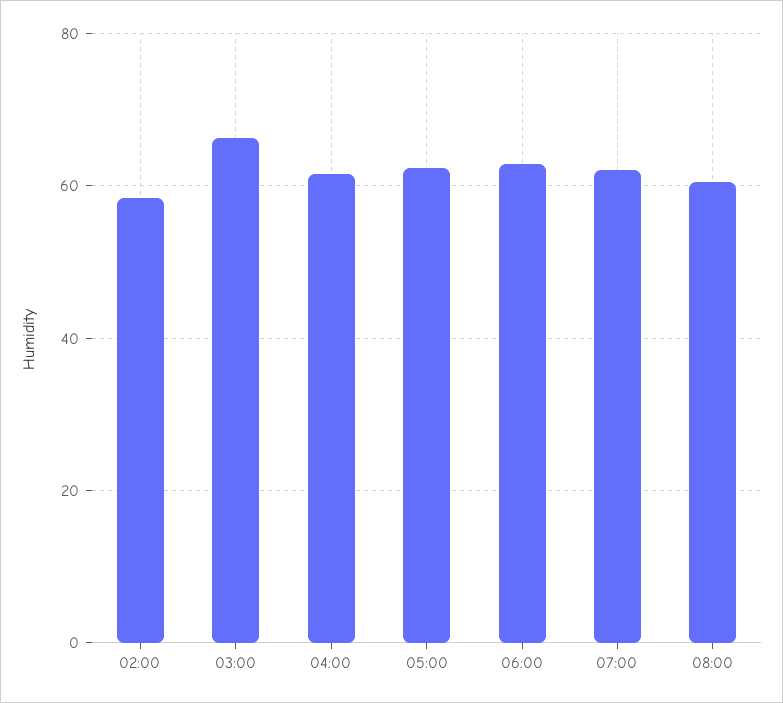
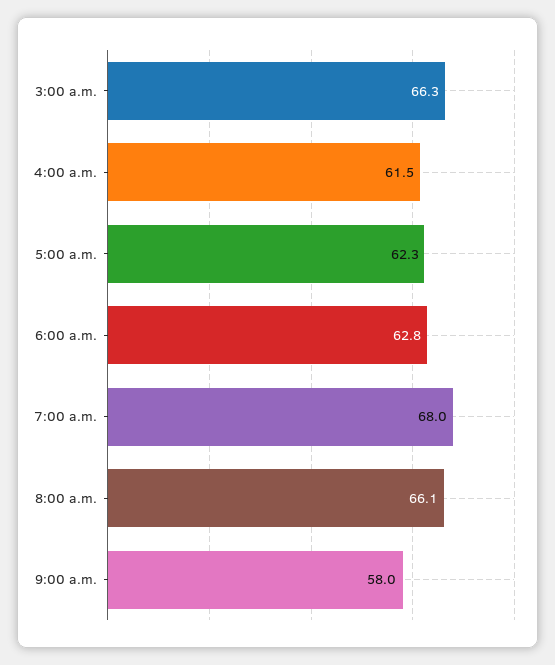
02:00: 58 -> none
07:00: 62 -> 68
08:00: 60 -> 66.1
9:00 a.m.: none -> 58

